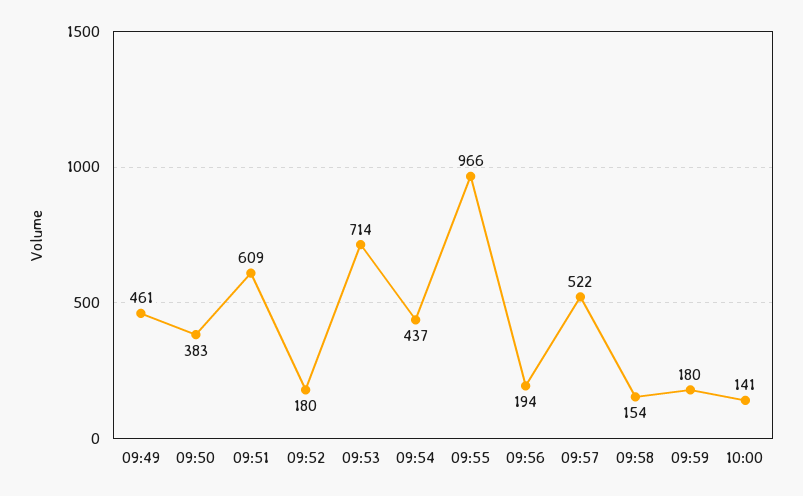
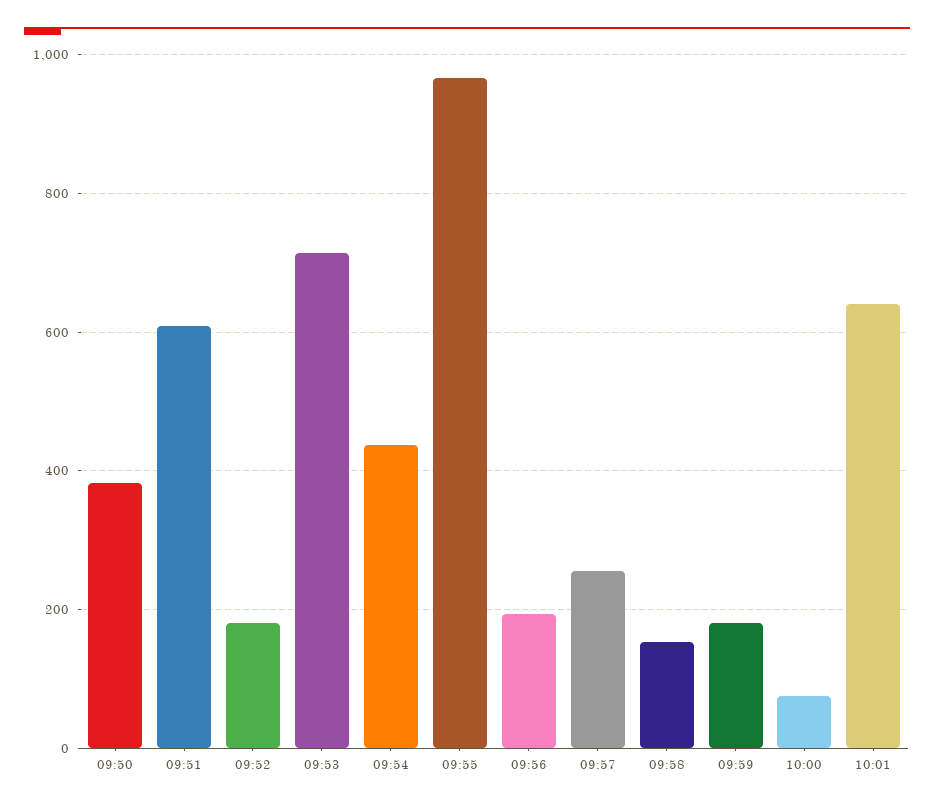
09:49: 461 -> none
09:57: 522 -> 260
10:00: 141 -> 80
10:01: none -> 640

